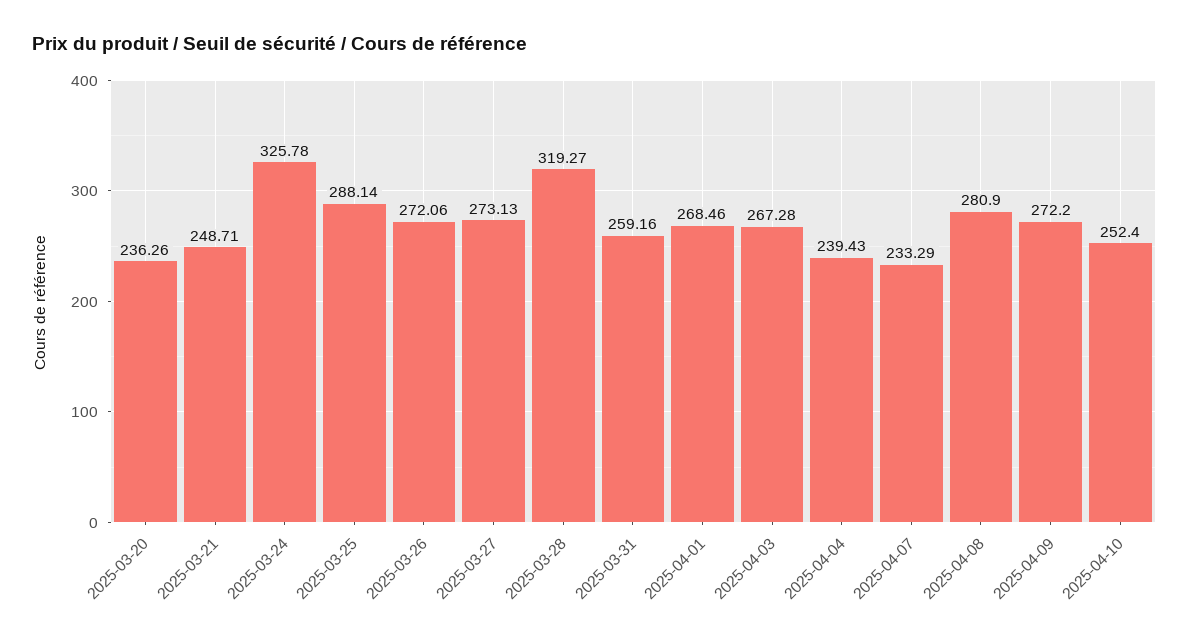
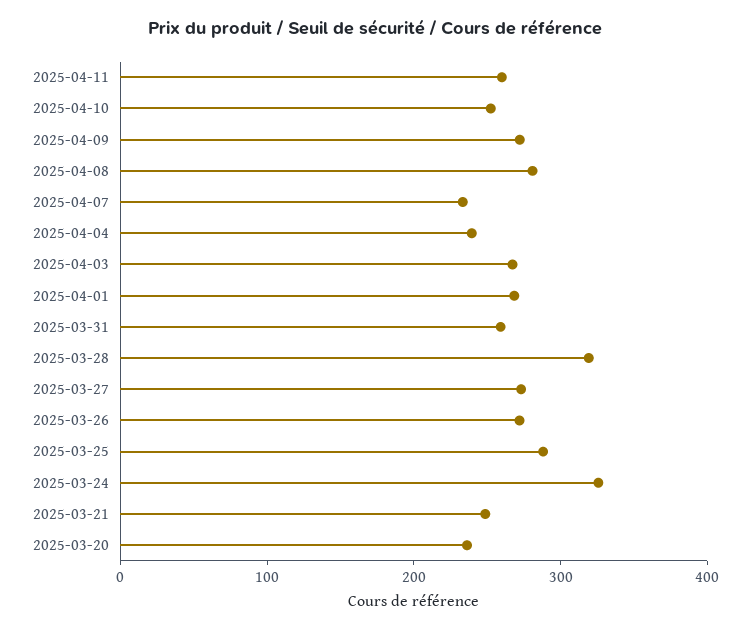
2025-04-11: none -> 260

